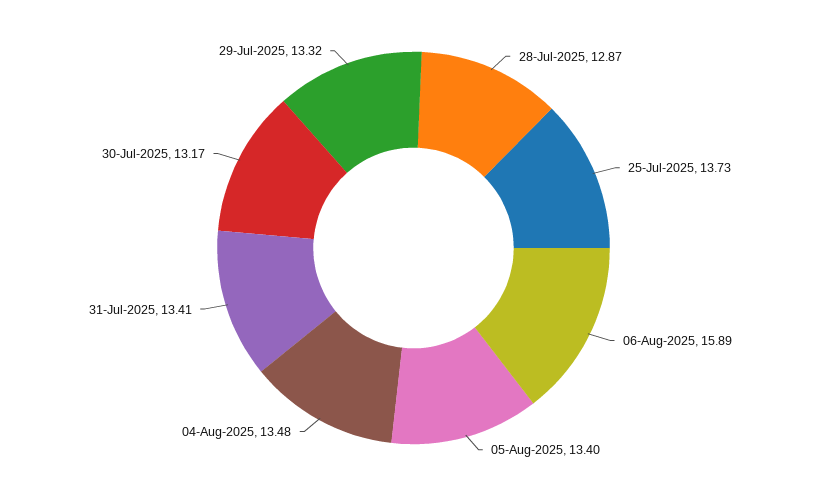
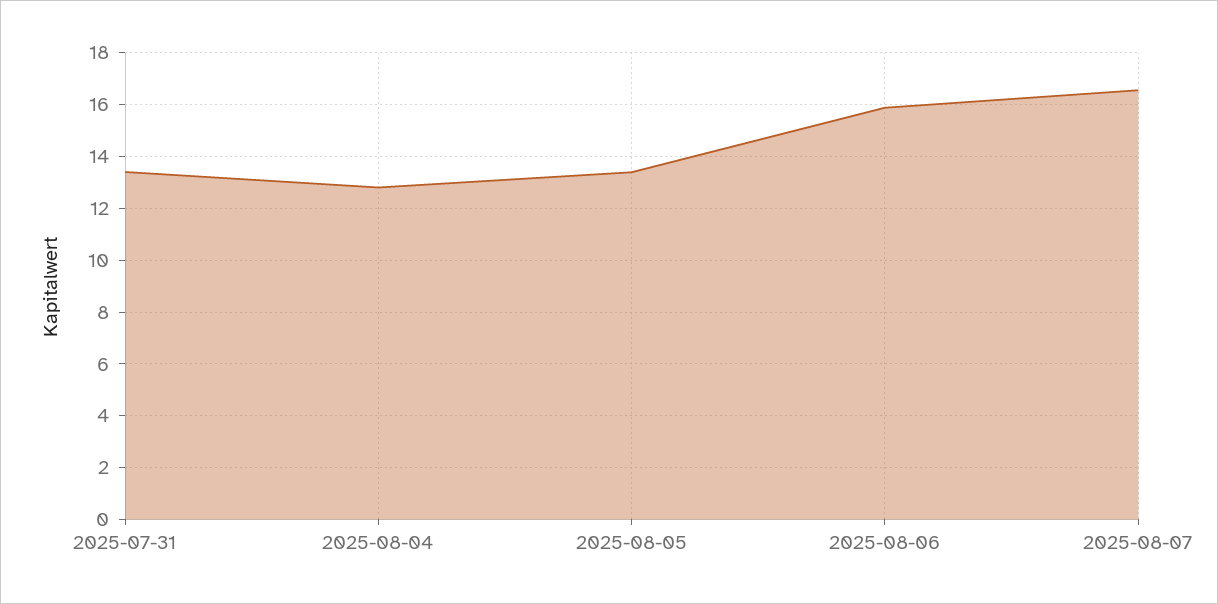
28-Jul-2025: 12.87 -> none
25-Jul-2025: 13.73 -> none
04-Aug-2025: 13.48 -> 12.75
30-Jul-2025: 13.17 -> none
29-Jul-2025: 13.32 -> none
2025-08-07: none -> 16.5

